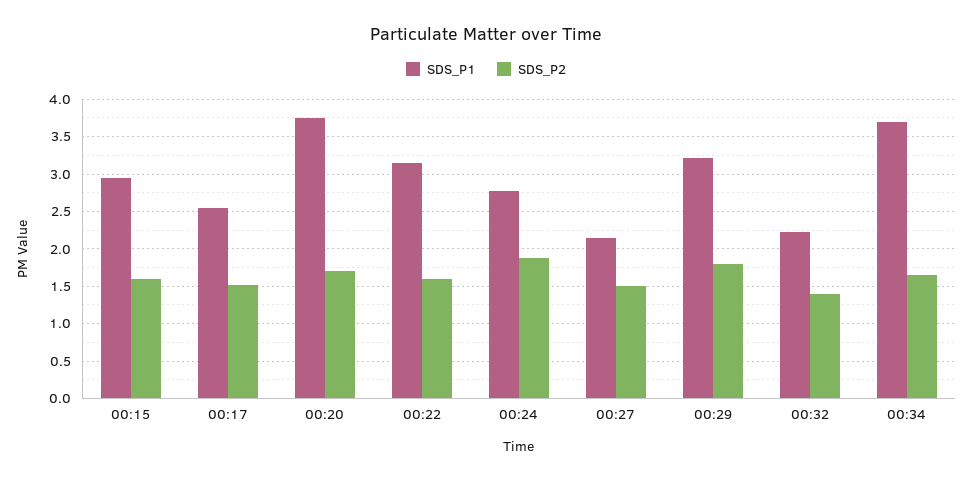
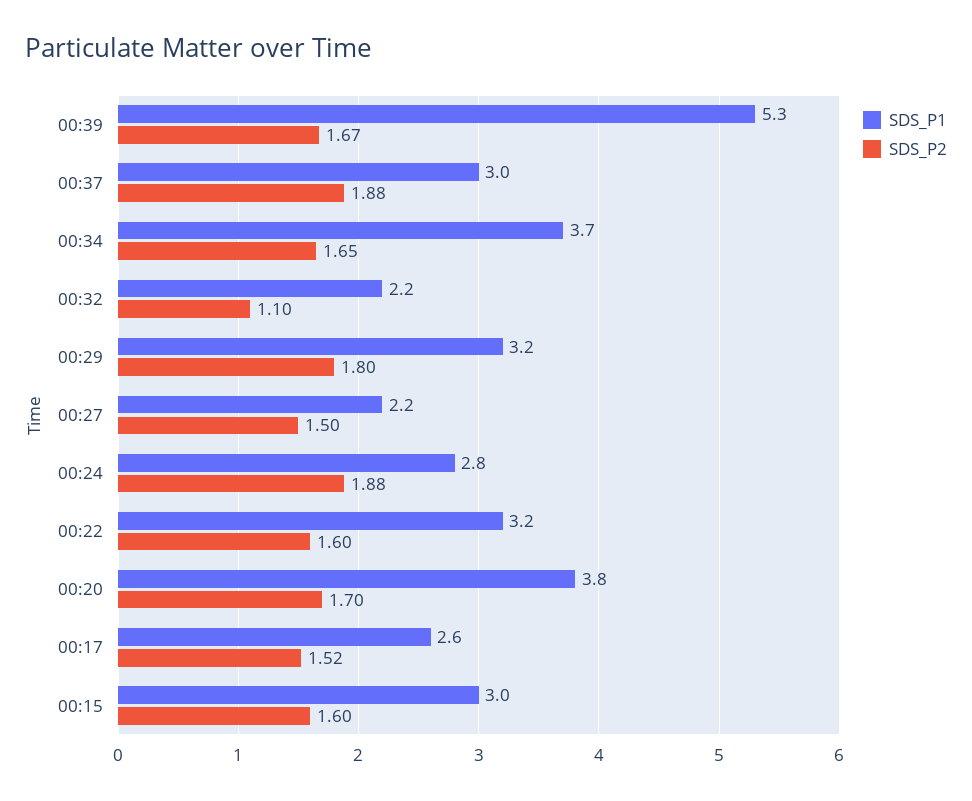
SDS_P2, 00:32: 1.4 -> 1.1
SDS_P1, 00:39: none -> 5.3
SDS_P2, 00:39: none -> 1.67
SDS_P1, 00:37: none -> 3
SDS_P2, 00:37: none -> 1.88

